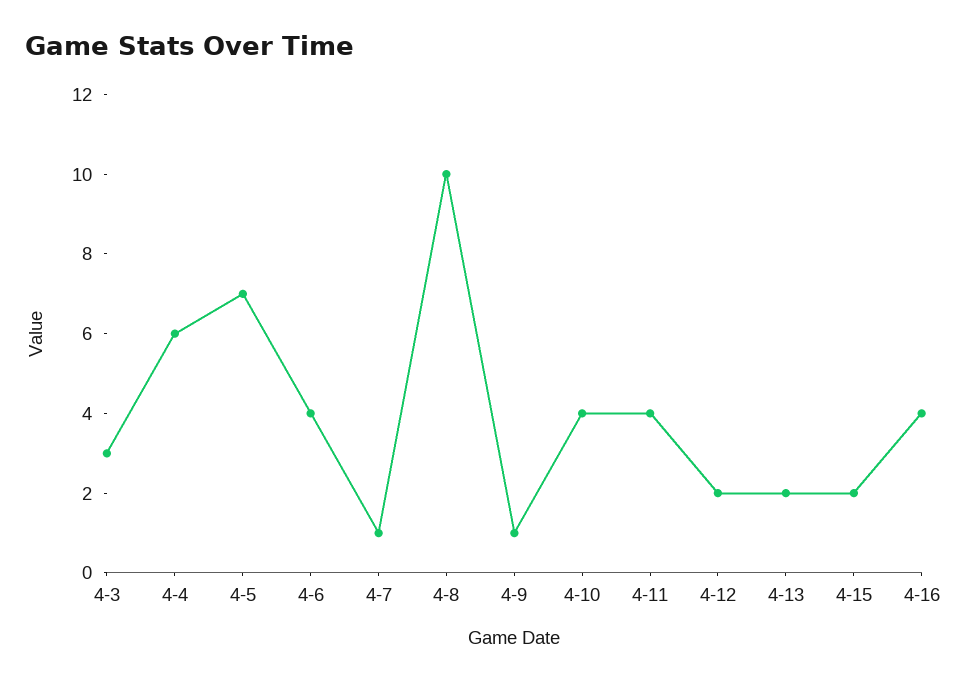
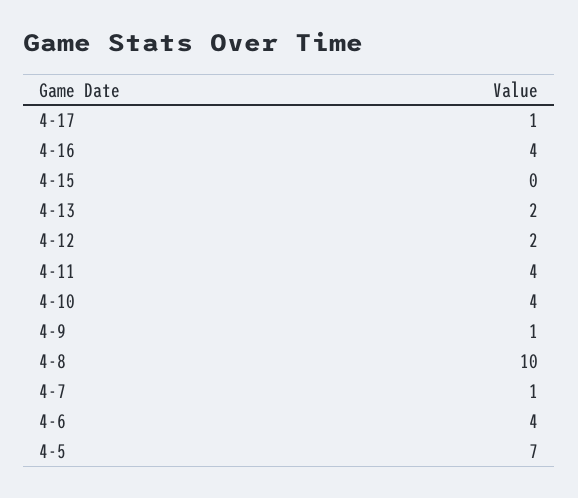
4-3: 3 -> none
4-4: 6 -> none
4-15: 2 -> 0
4-17: none -> 1

